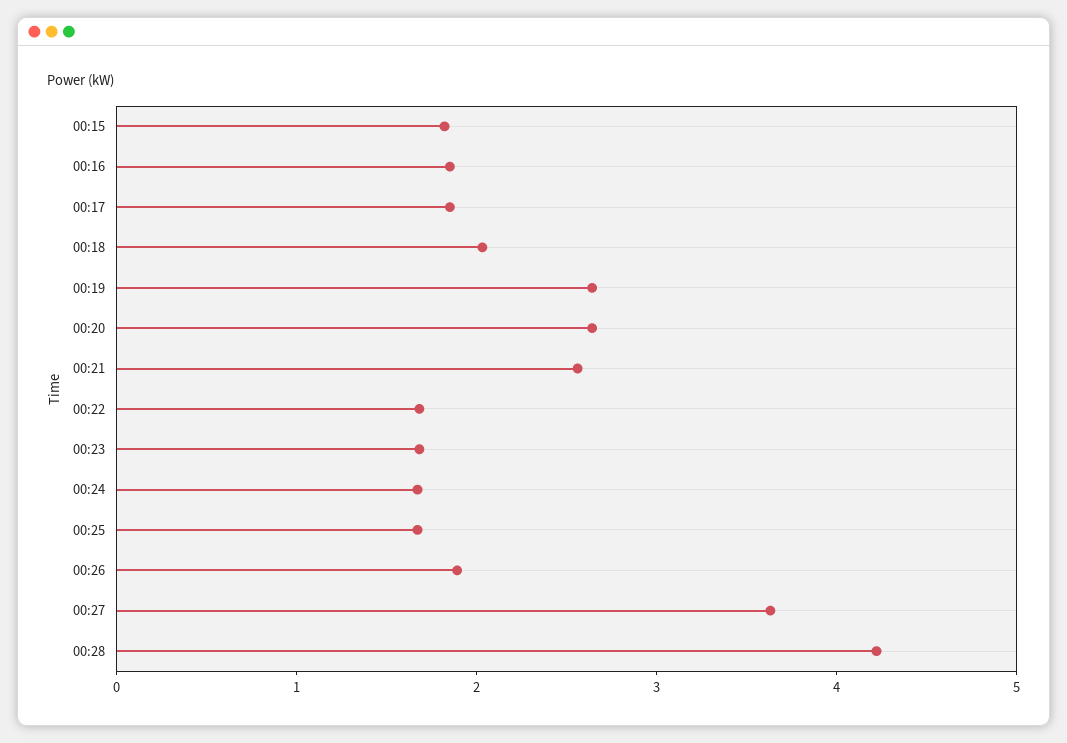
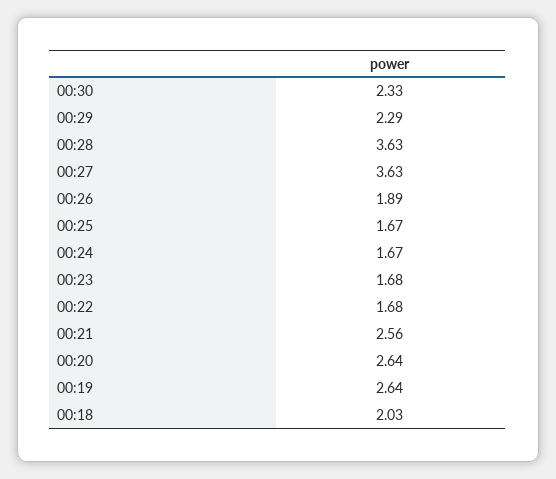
00:15: 1.8 -> none
00:16: 1.8 -> none
00:17: 1.8 -> none
00:28: 4.2 -> 3.63
00:30: none -> 2.33
00:29: none -> 2.29

